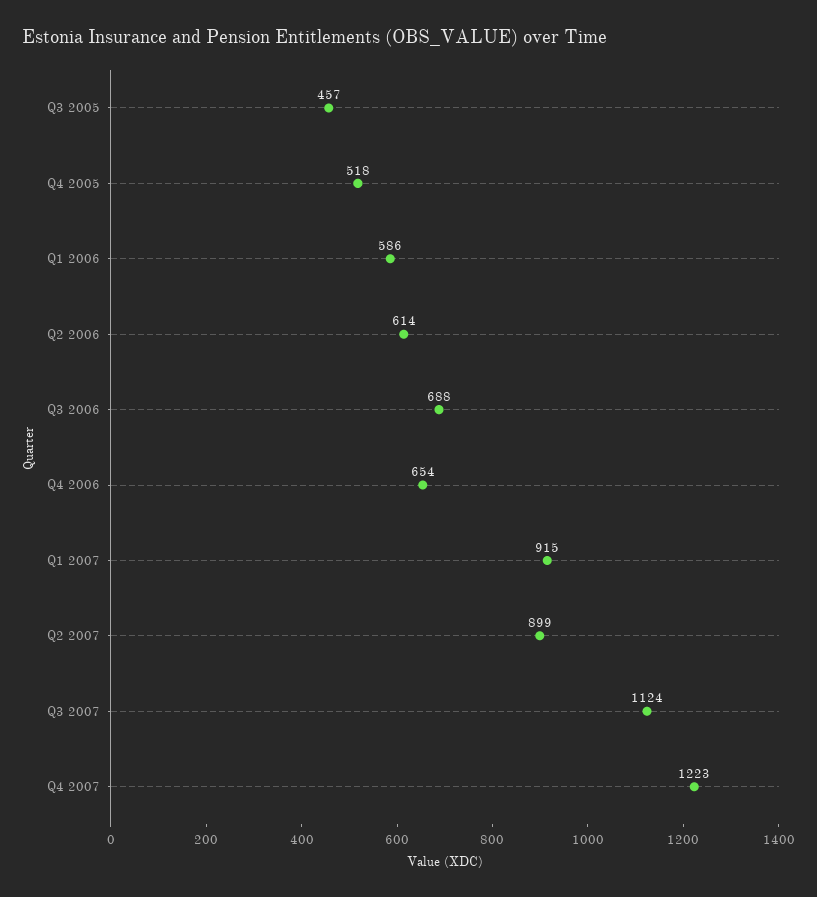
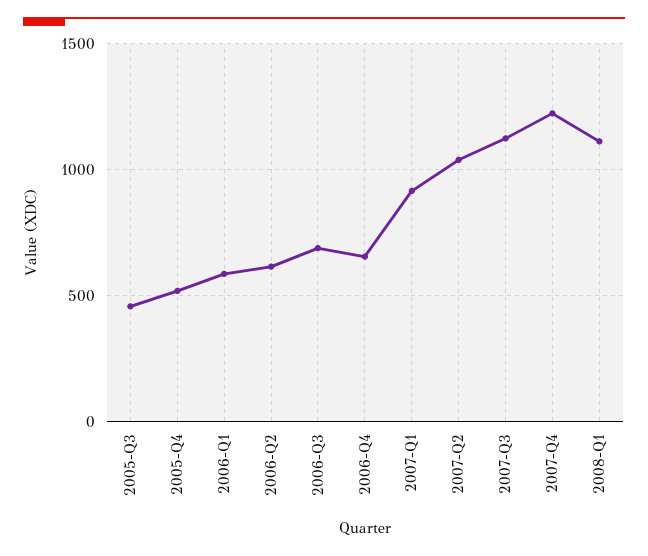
Q2 2007: 899 -> 1050
2008-Q1: none -> 1100

